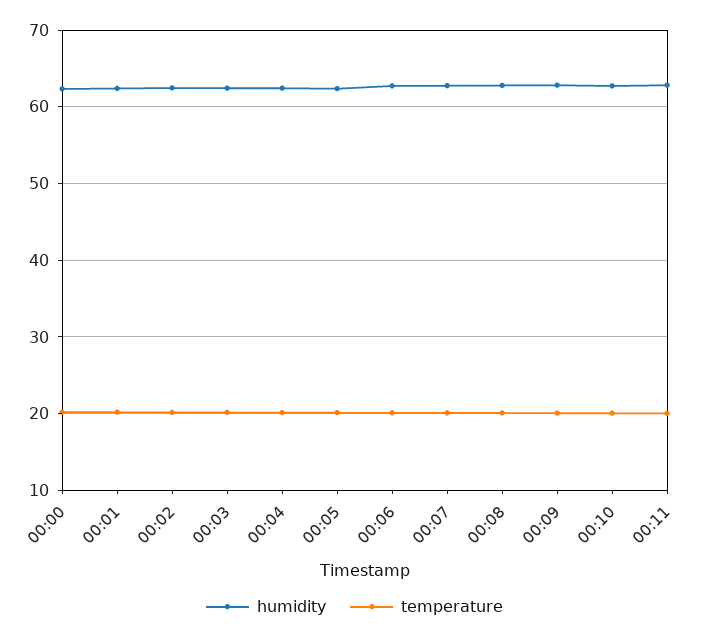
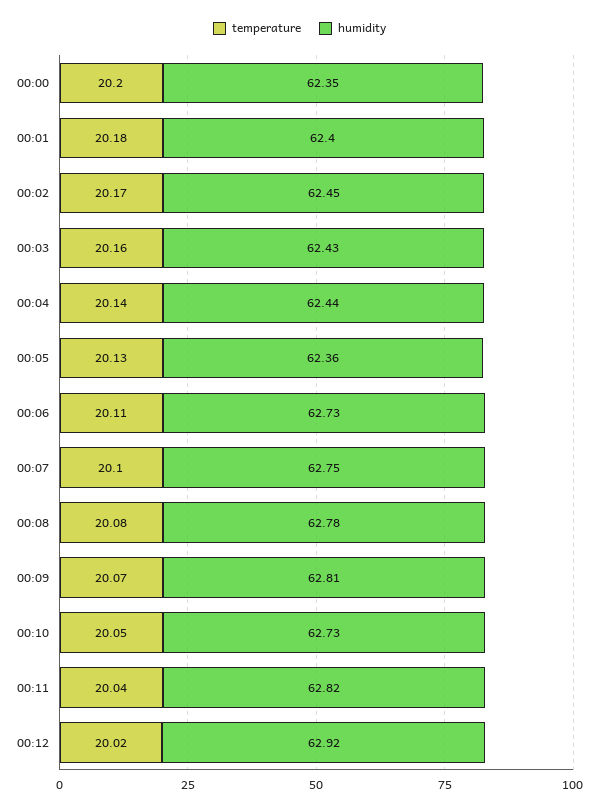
temperature, 00:12: none -> 20.02
humidity, 00:12: none -> 62.92

